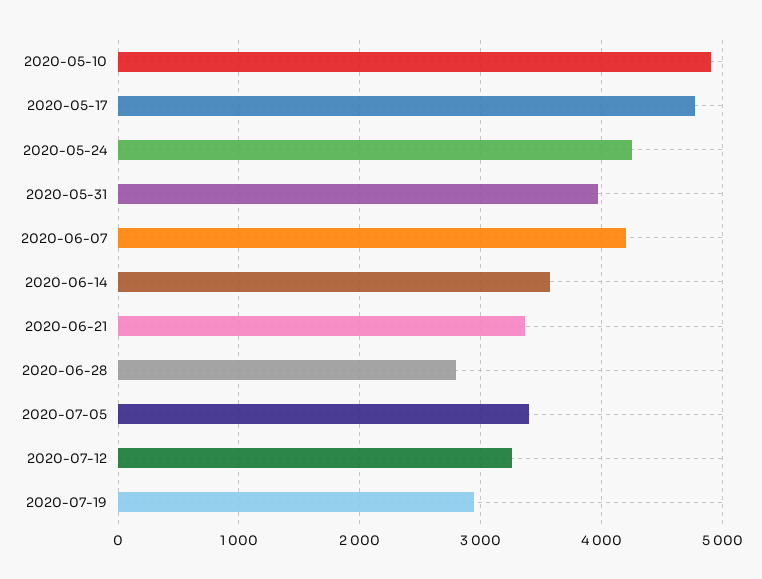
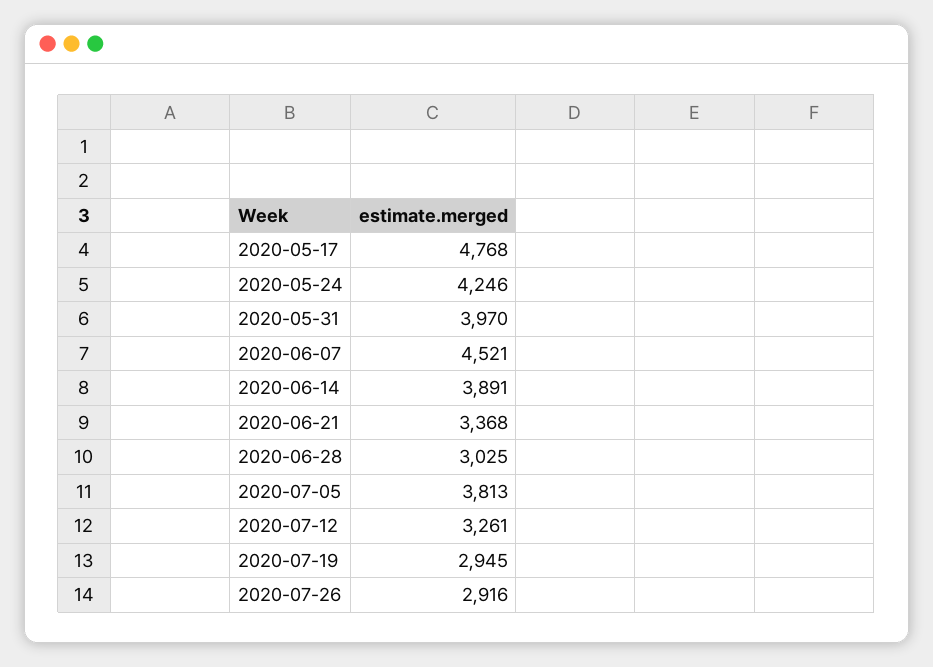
2020-05-10: 4900 -> none
2020-06-07: 4200 -> 4521
2020-06-14: 3600 -> 3891
2020-06-28: 2800 -> 3025
2020-07-05: 3400 -> 3813
2020-07-26: none -> 2916

